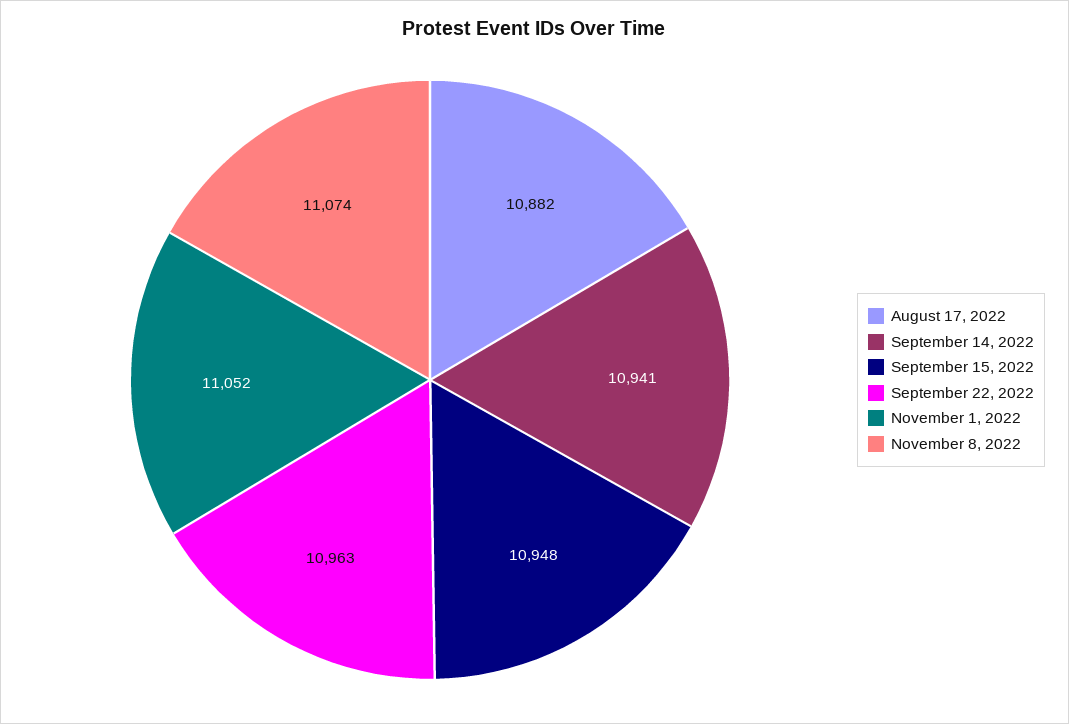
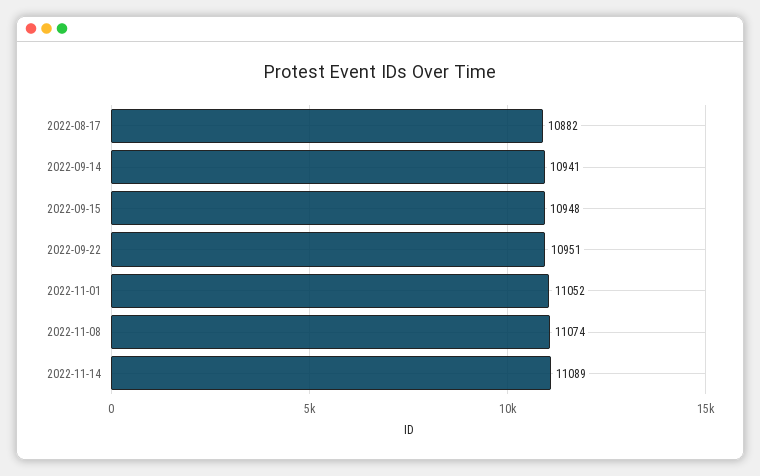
September 22, 2022: 10963 -> 10951
2022-11-14: none -> 11089

